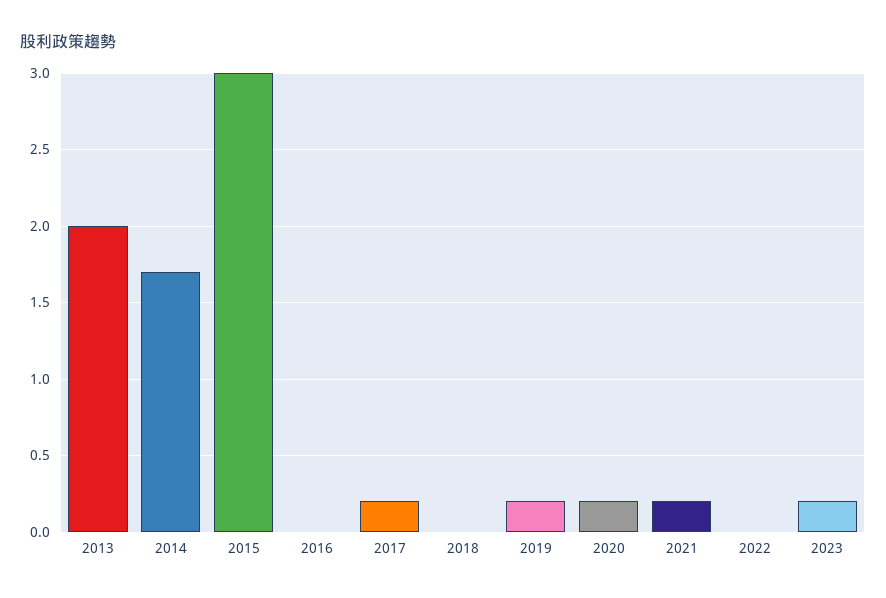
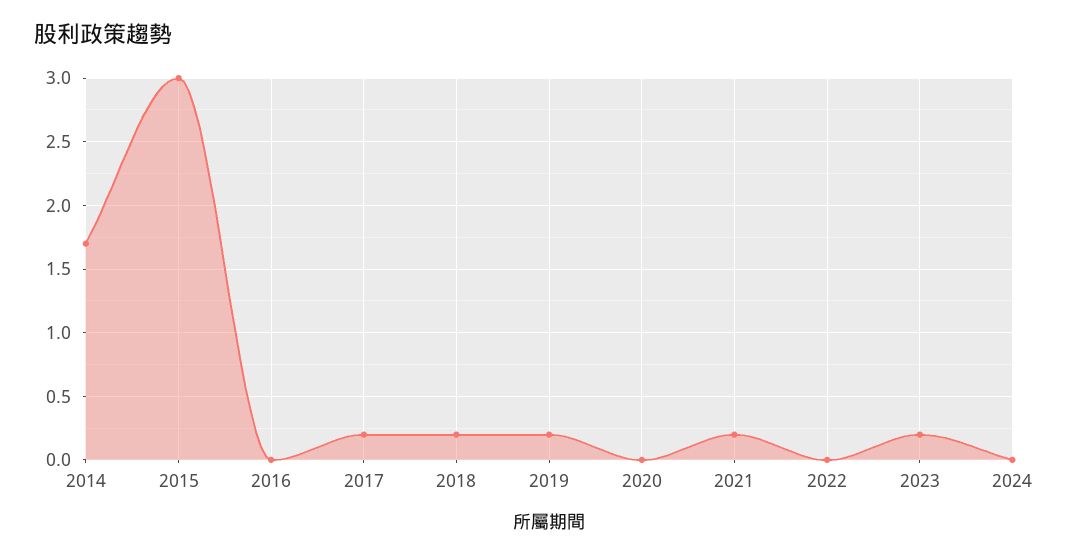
2013: 2 -> none
2018: 0 -> 0.2
2020: 0.2 -> 0
2024: none -> 0

